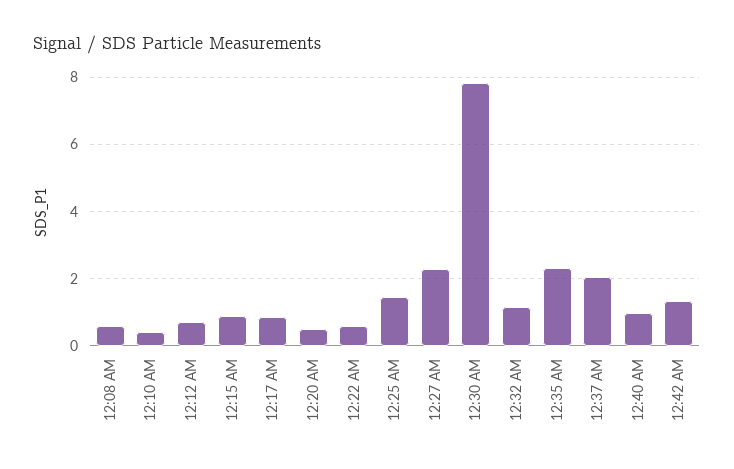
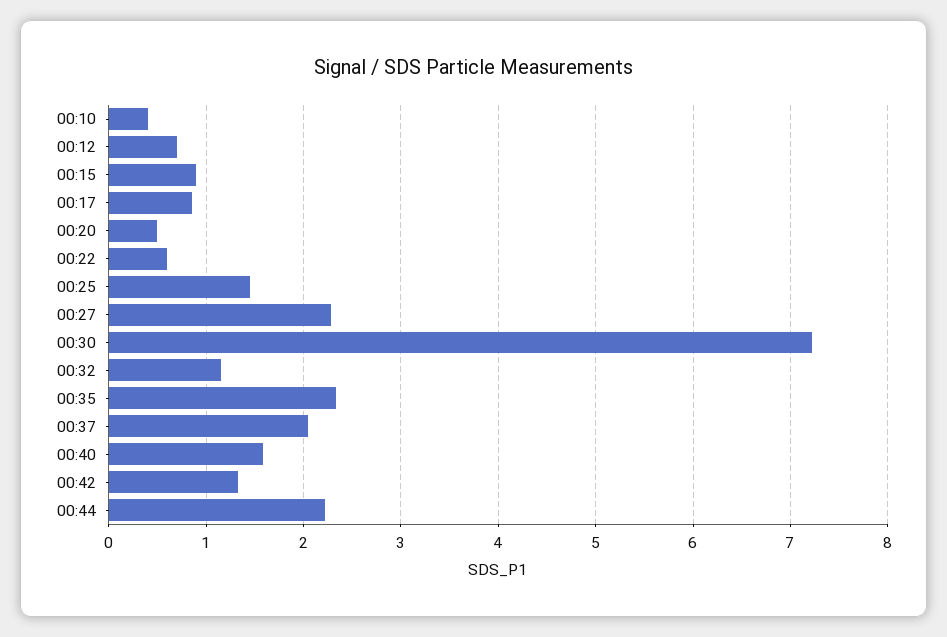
12:08 AM: 0.6 -> none
12:30 AM: 7.8 -> 7.2
12:40 AM: 1 -> 1.6
00:44: none -> 2.2

